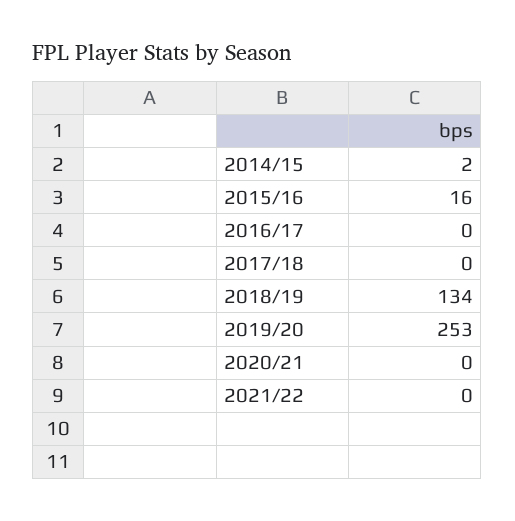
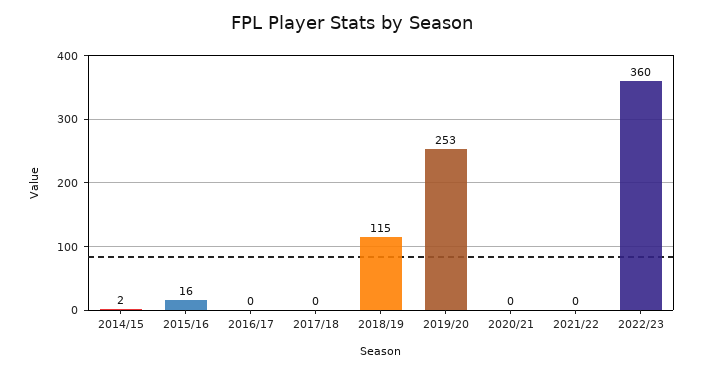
2018/19: 134 -> 115
2022/23: none -> 360

